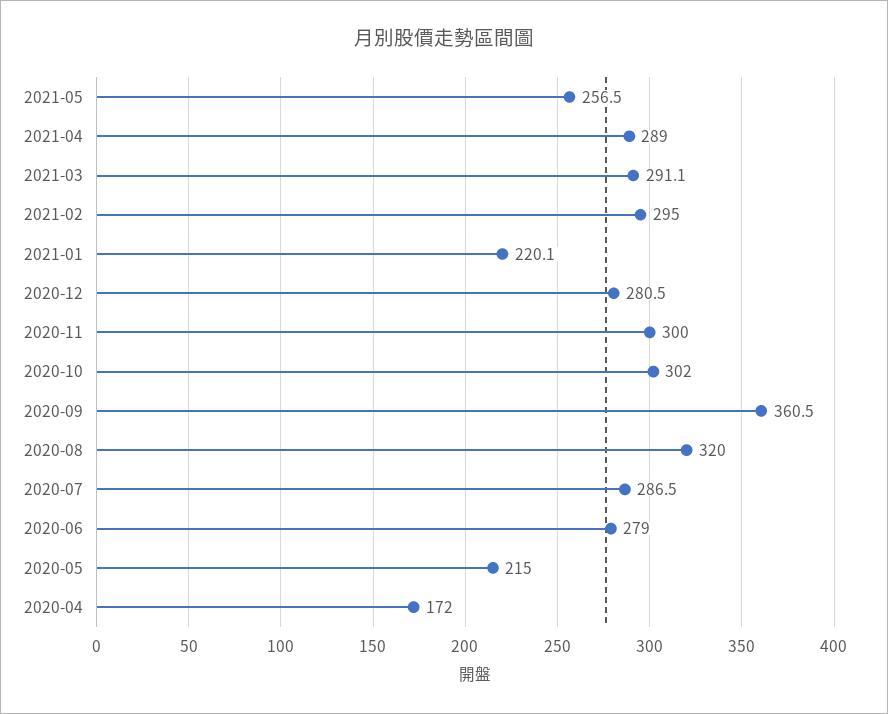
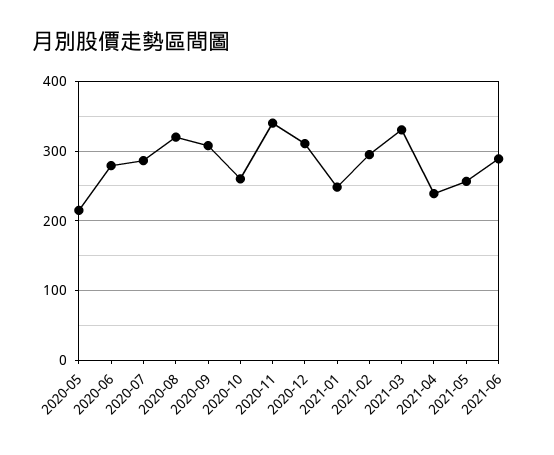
2021-04: 289 -> 240
2021-03: 291.1 -> 330
2021-01: 220.1 -> 250
2020-12: 280.5 -> 310
2020-11: 300 -> 340
2020-10: 302 -> 260
2020-09: 360.5 -> 310
2020-04: 172 -> none
2021-06: none -> 290

